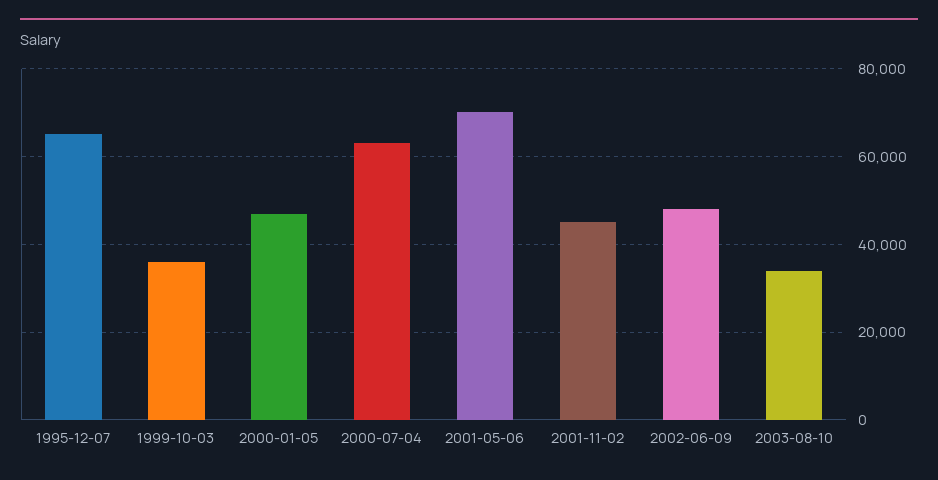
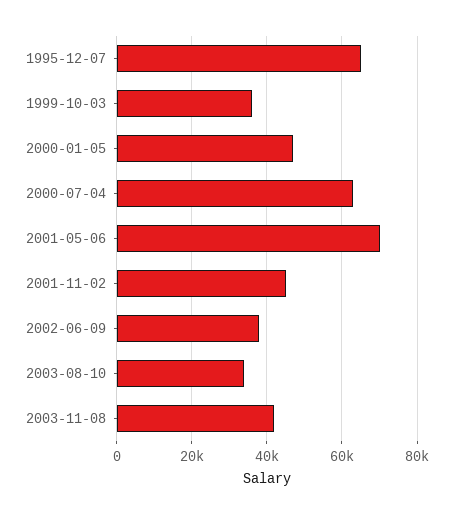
2002-06-09: 48000 -> 38000
2003-11-08: none -> 42000

